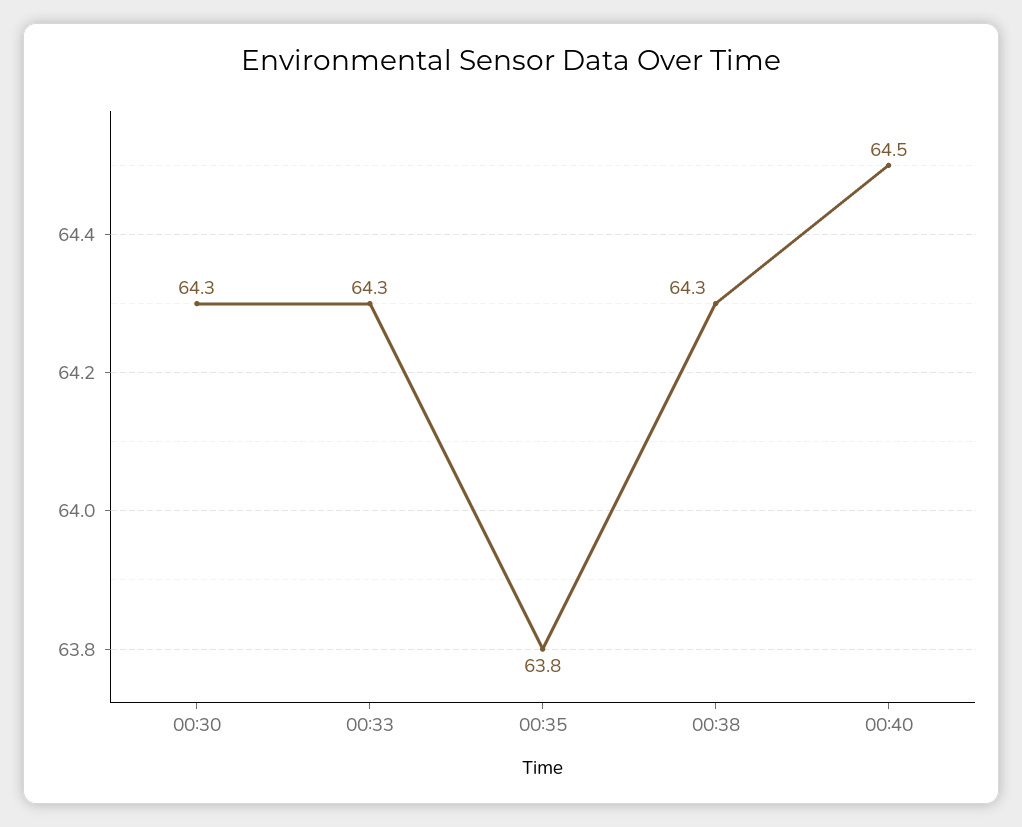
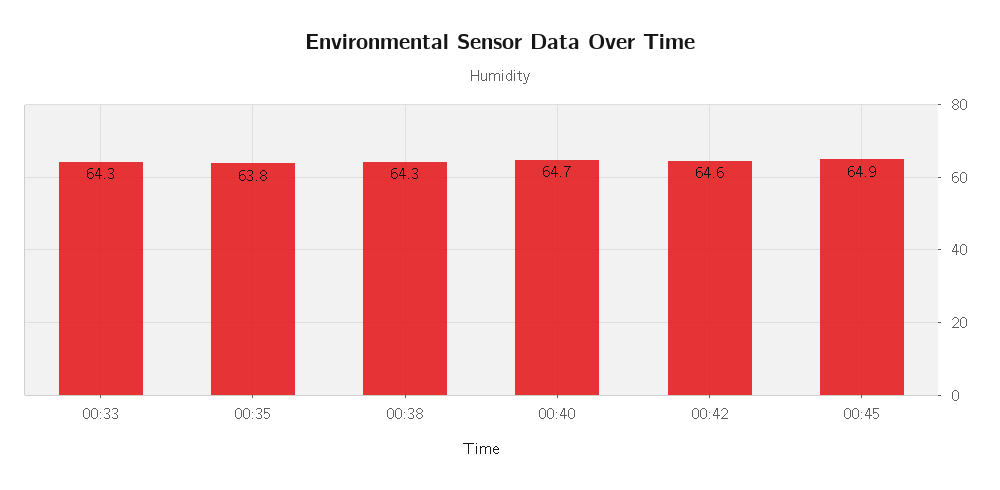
00:30: 64.3 -> none
00:40: 64.5 -> 64.7
00:42: none -> 64.6
00:45: none -> 64.9

